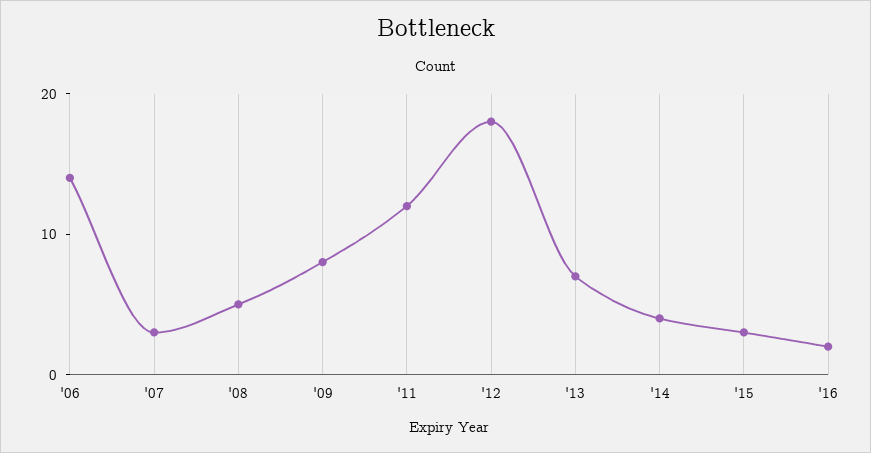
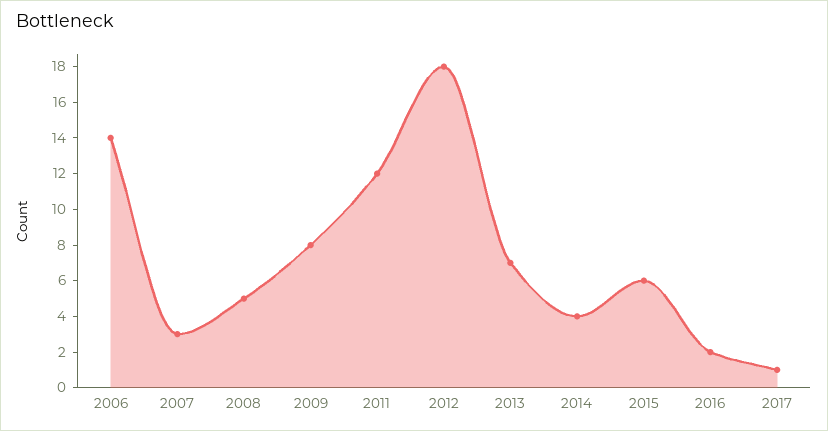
'15: 3 -> 6
2017: none -> 1

